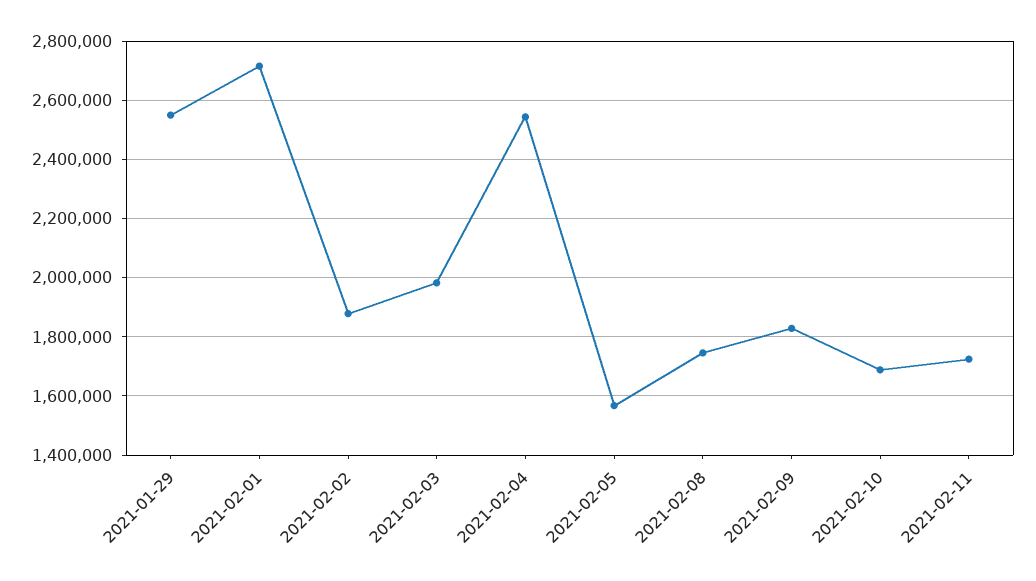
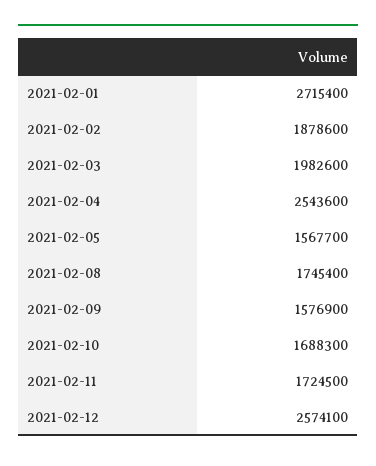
2021-01-29: 2550000 -> none
2021-02-09: 1825000 -> 1576900
2021-02-12: none -> 2574100

